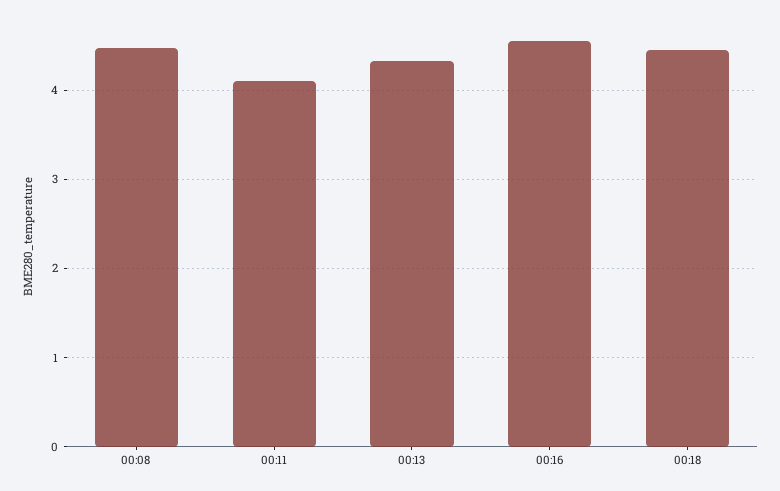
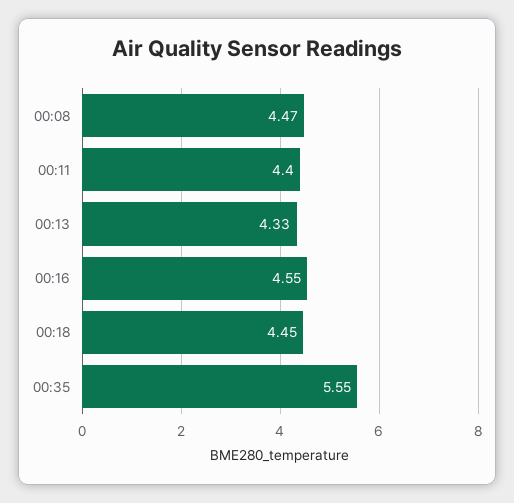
00:11: 4.1 -> 4.4
00:35: none -> 5.55

